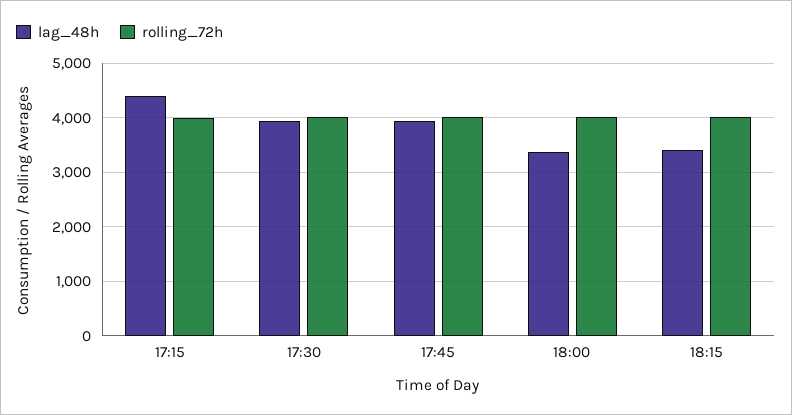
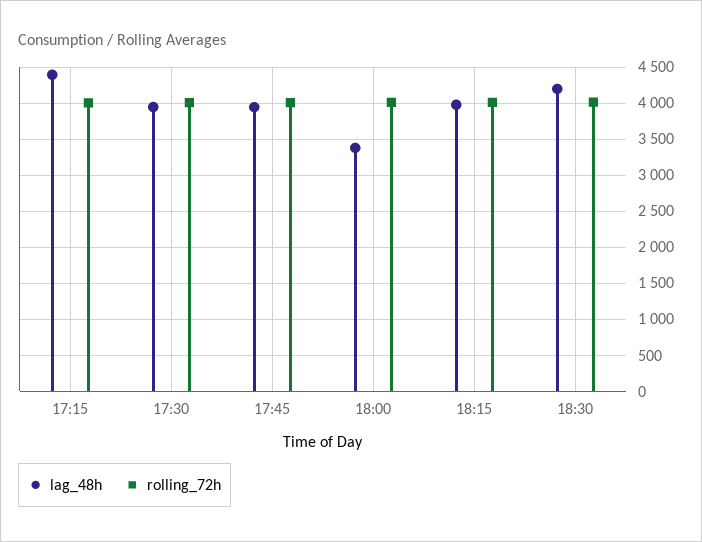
lag_48h, 18:15: 3400 -> 4000
lag_48h, 18:30: none -> 4200
rolling_72h, 18:30: none -> 4000

